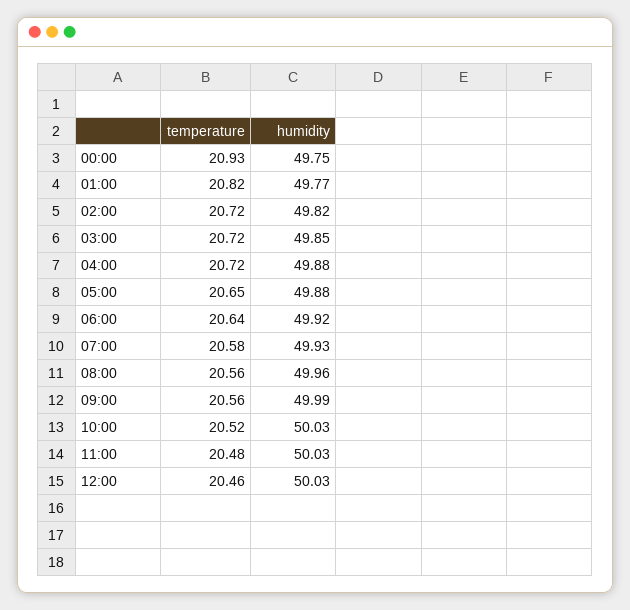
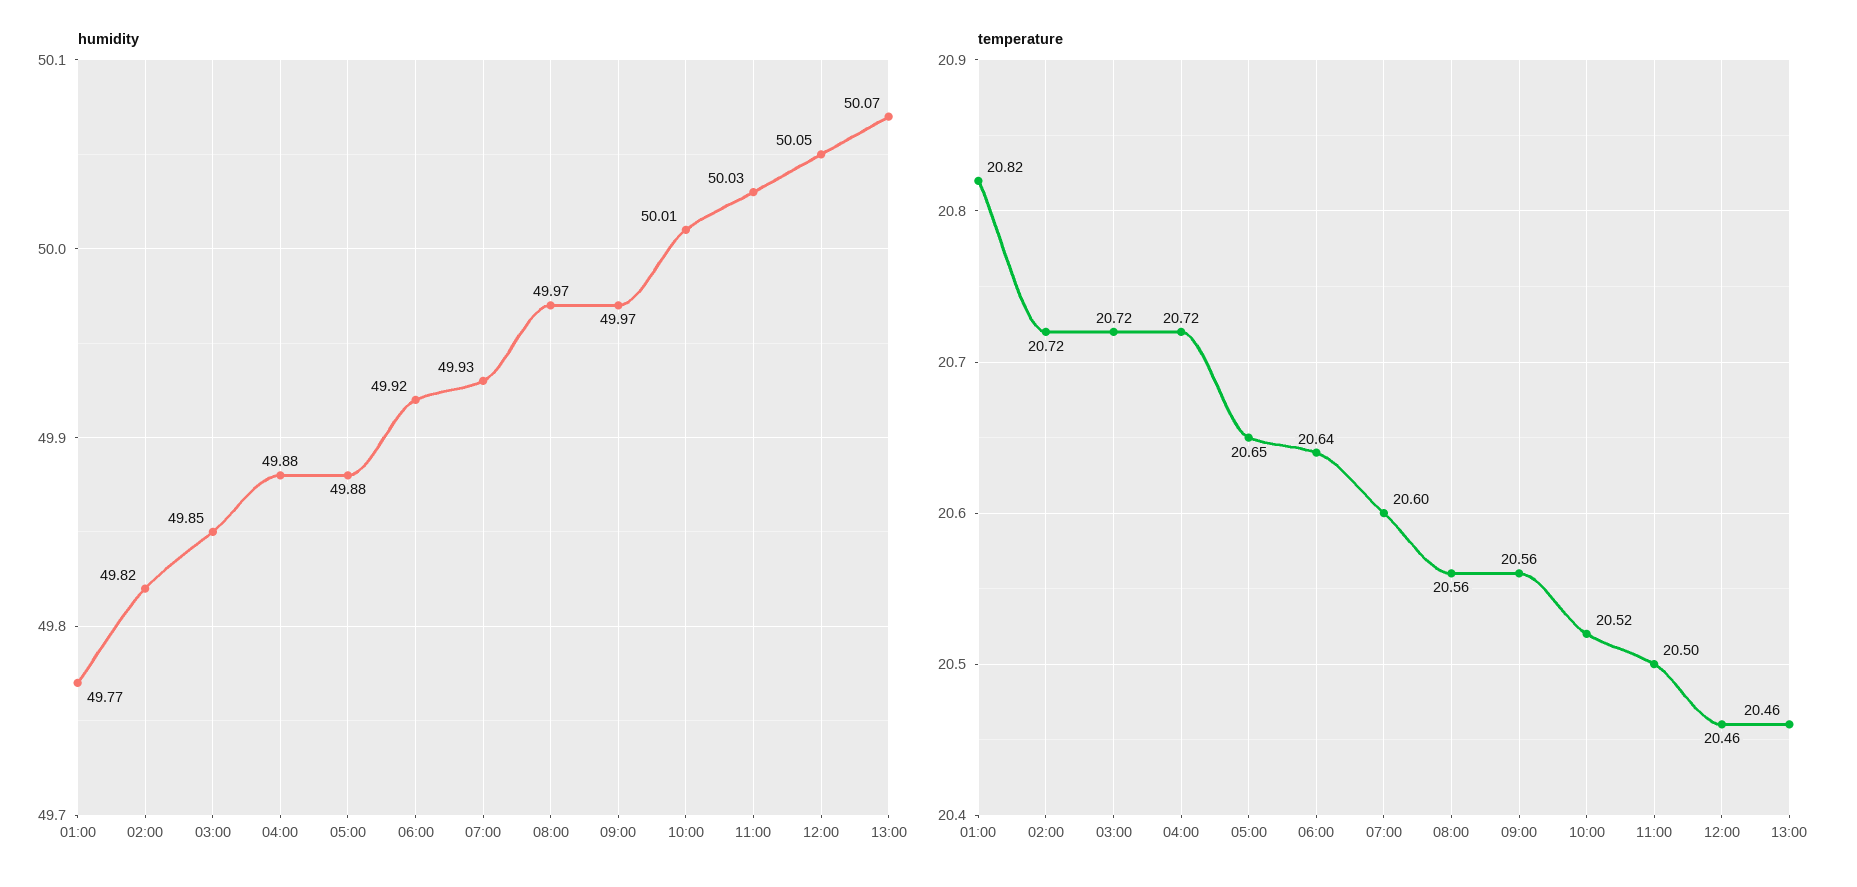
temperature, 00:00: 20.93 -> none
humidity, 00:00: 49.75 -> none
temperature, 07:00: 20.58 -> 20.6
humidity, 08:00: 49.96 -> 49.97
humidity, 09:00: 49.99 -> 49.97
humidity, 10:00: 50.03 -> 50.01
temperature, 11:00: 20.48 -> 20.5
humidity, 12:00: 50.03 -> 50.05
humidity, 13:00: none -> 50.07
temperature, 13:00: none -> 20.46

